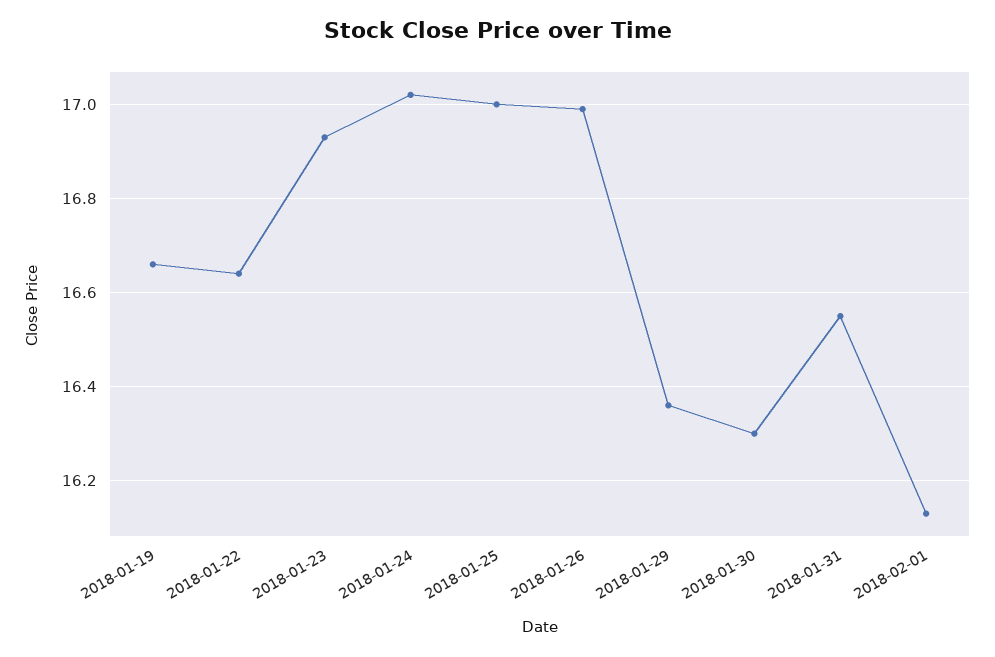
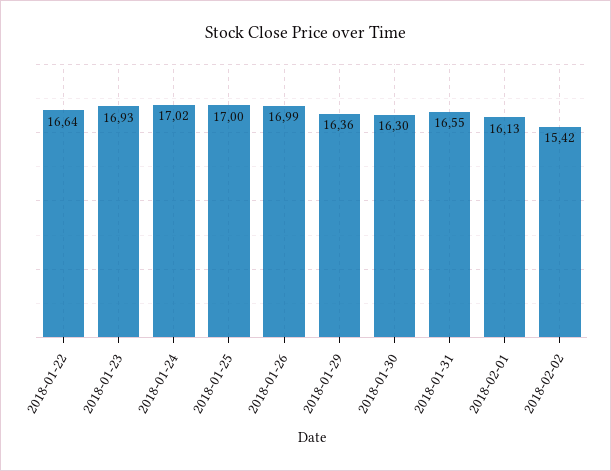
2018-01-19: 16.65 -> none
2018-02-02: none -> 15.42

